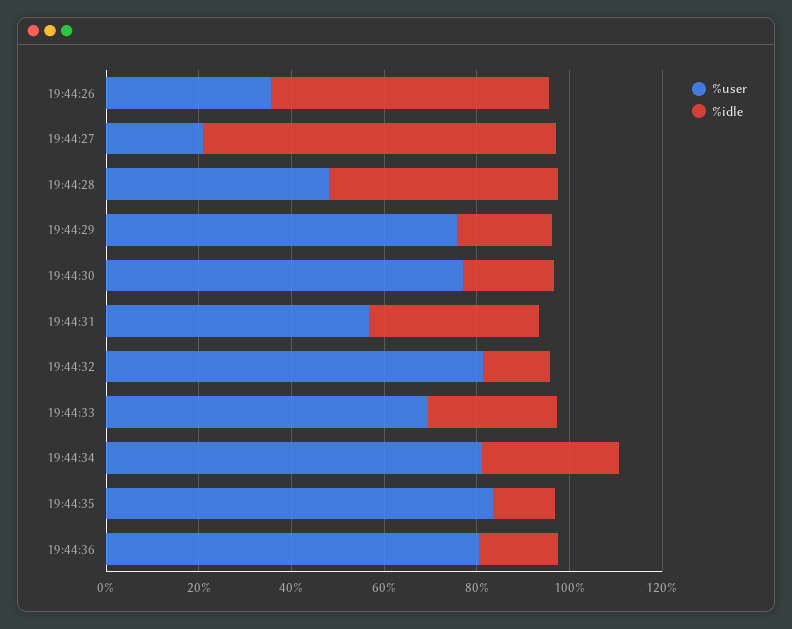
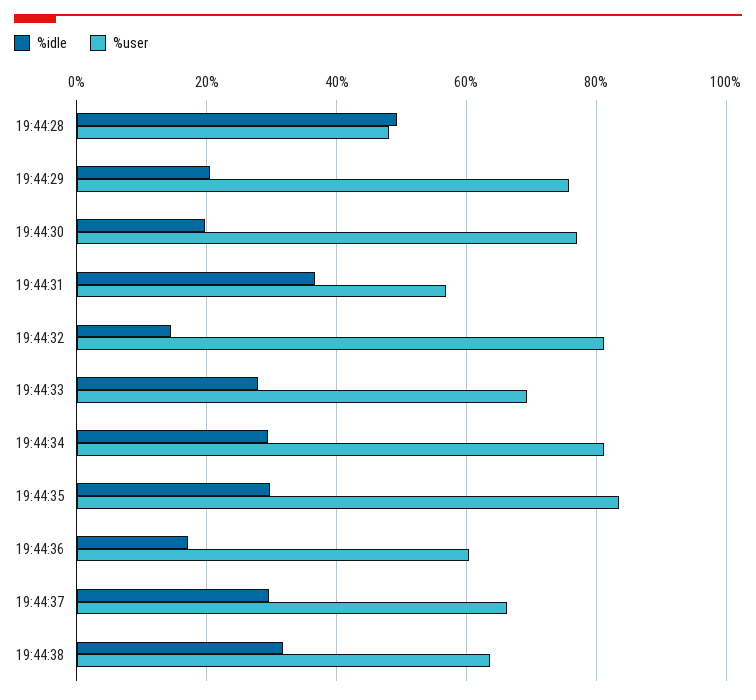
%user, 19:44:26: 35 -> none
%idle, 19:44:26: 60 -> none
%user, 19:44:27: 20 -> none
%idle, 19:44:27: 75 -> none
%idle, 19:44:35: 15 -> 30
%user, 19:44:36: 80 -> 60
%idle, 19:44:37: none -> 30
%user, 19:44:37: none -> 66
%idle, 19:44:38: none -> 32
%user, 19:44:38: none -> 64

